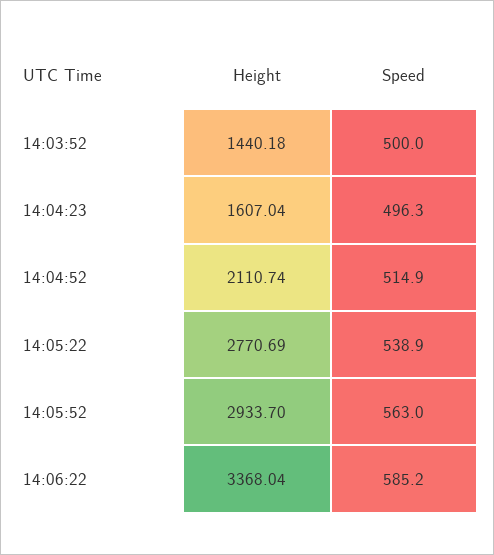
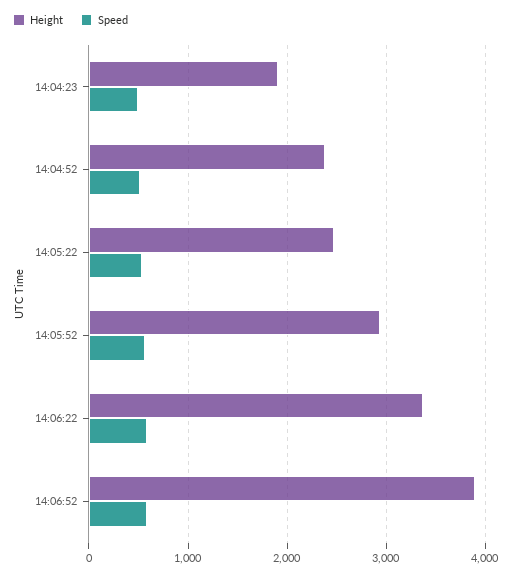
Height, 14:03:52: 1440.18 -> none
Speed, 14:03:52: 500 -> none
Height, 14:04:23: 1607.04 -> 1900
Height, 14:04:52: 2110.74 -> 2400
Height, 14:05:22: 2770.69 -> 2500
Height, 14:06:52: none -> 3900
Speed, 14:06:52: none -> 600

